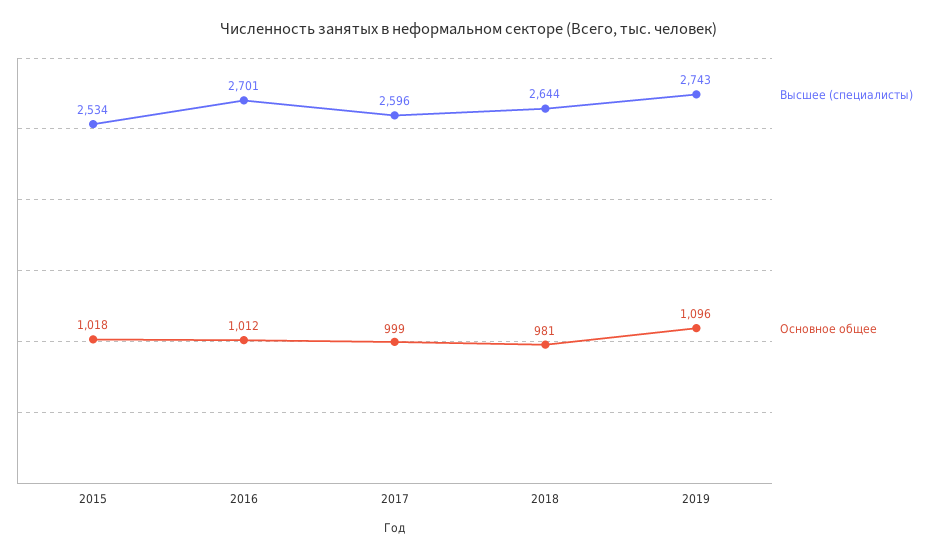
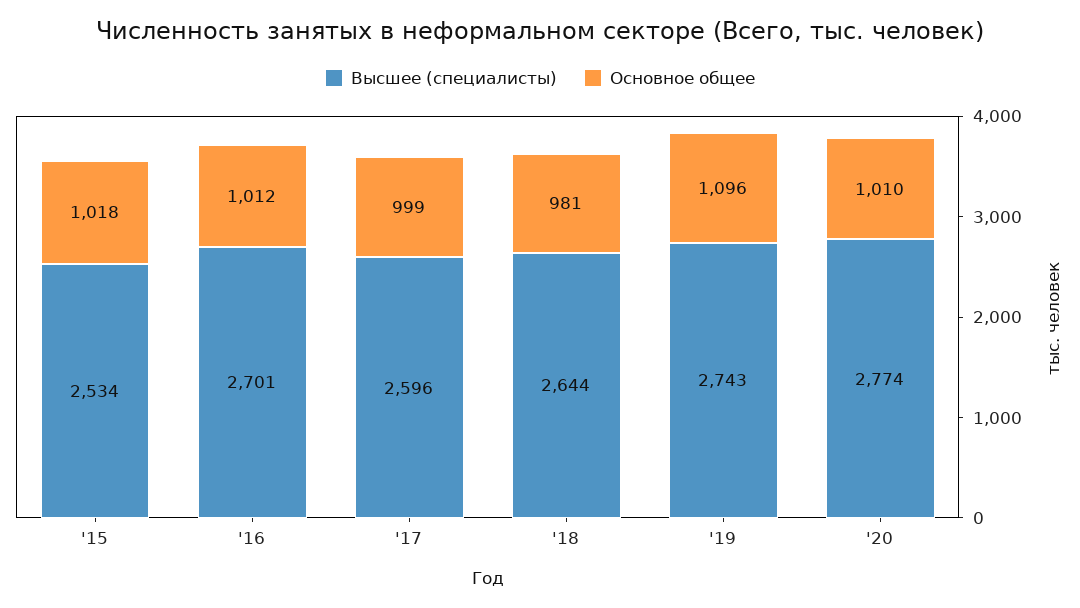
Высшее (специалисты), '20: none -> 2774
Основное общее, '20: none -> 1010

